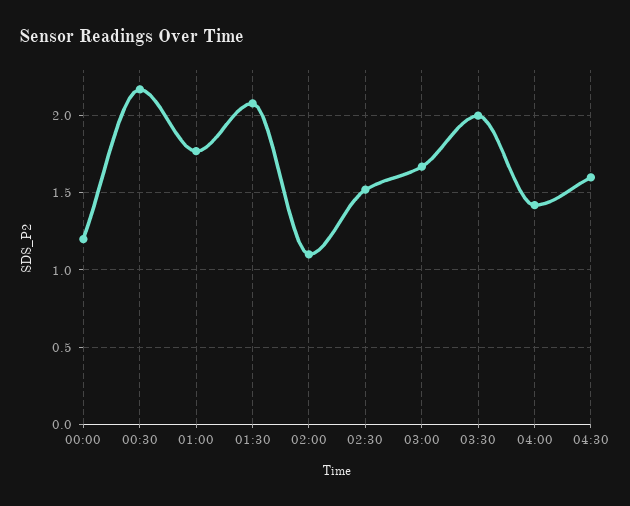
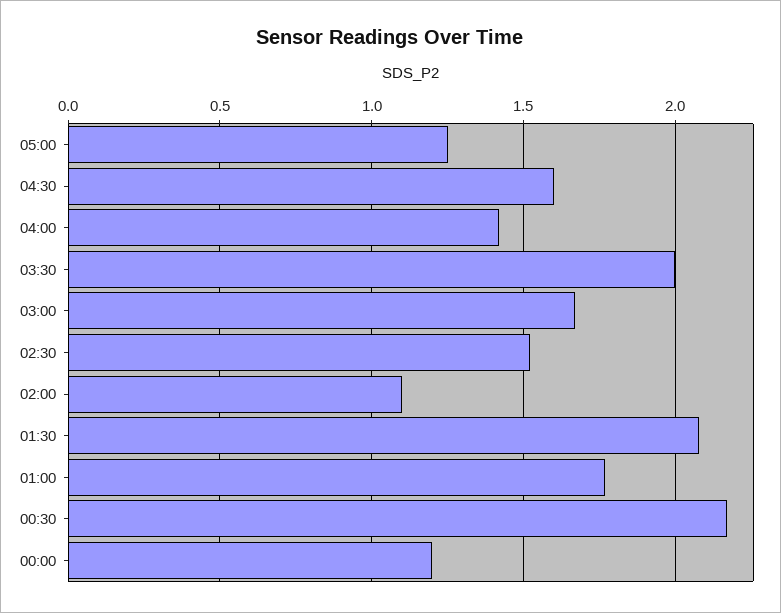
05:00: none -> 1.25

